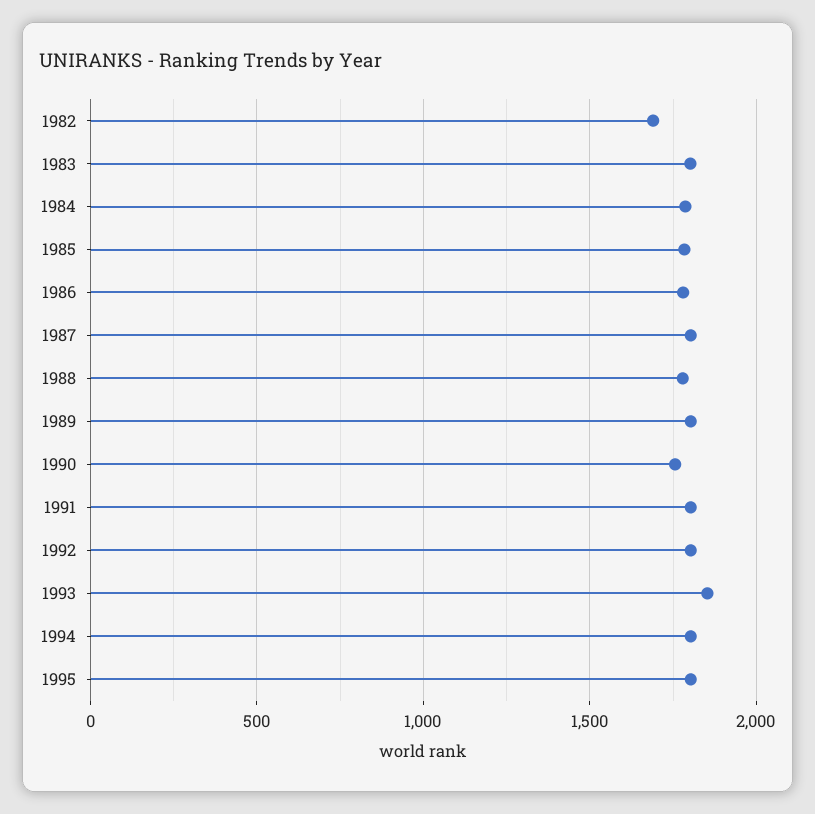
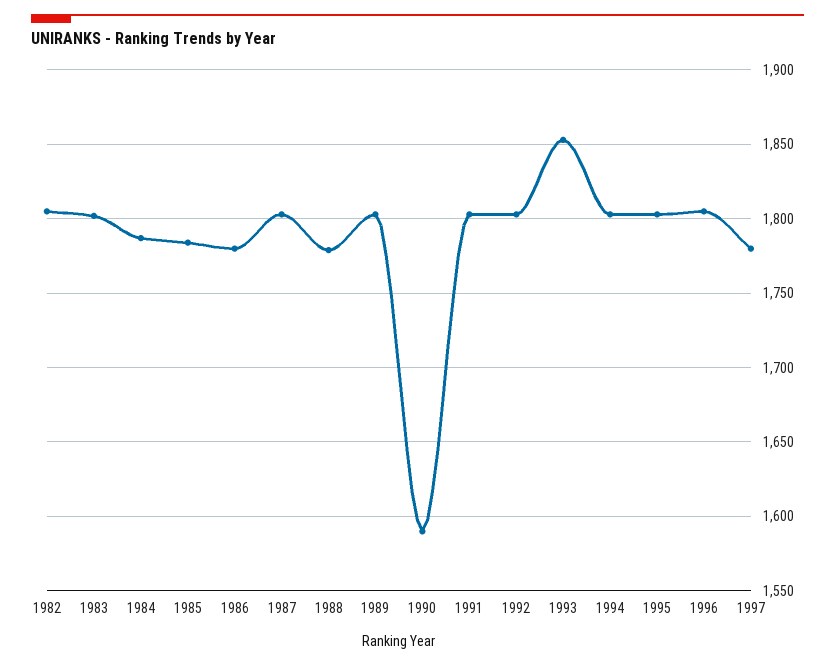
1982: 1700 -> 1805
1990: 1750 -> 1590
1996: none -> 1805
1997: none -> 1780

